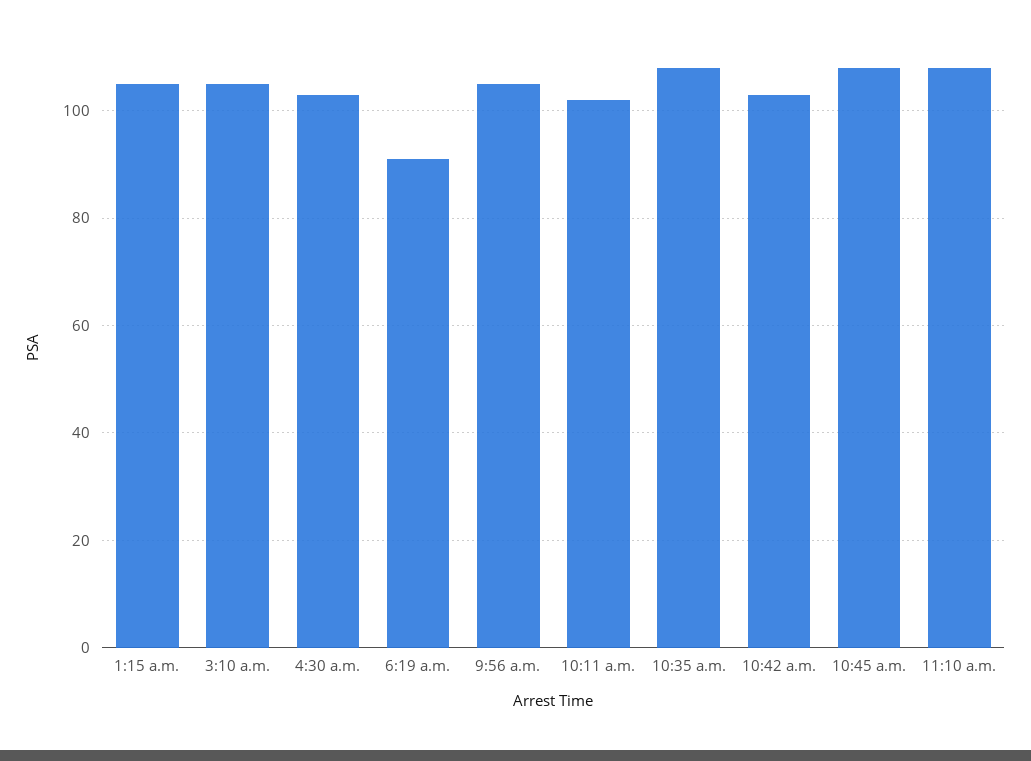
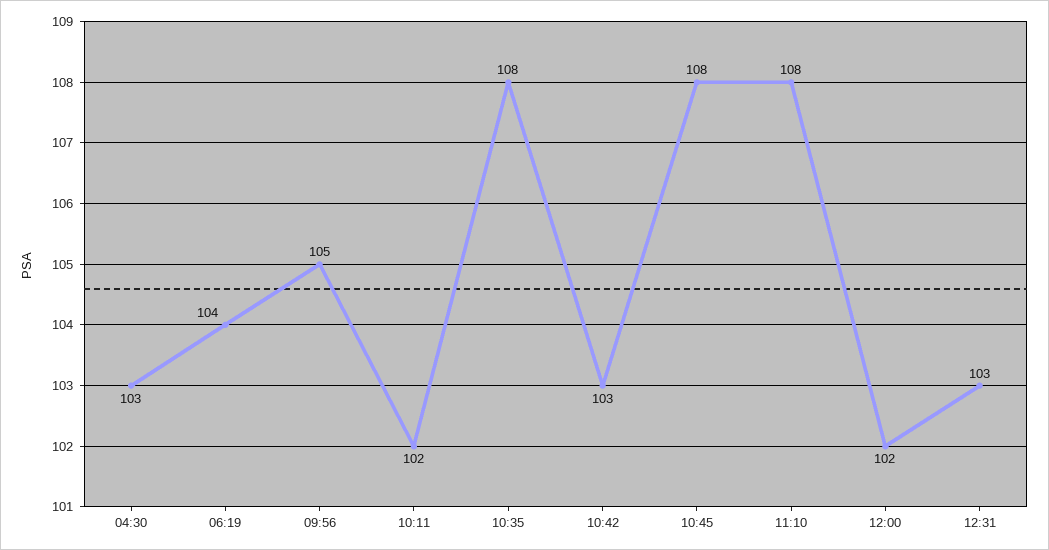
1:15 a.m.: 105 -> none
3:10 a.m.: 105 -> none
6:19 a.m.: 90 -> 104
12:00: none -> 102
12:31: none -> 103

